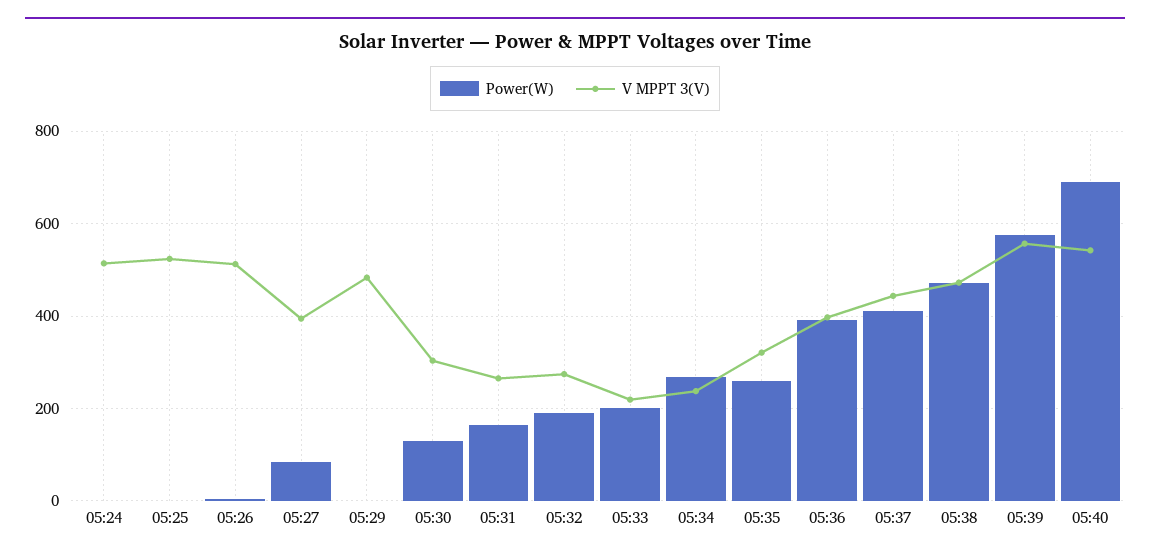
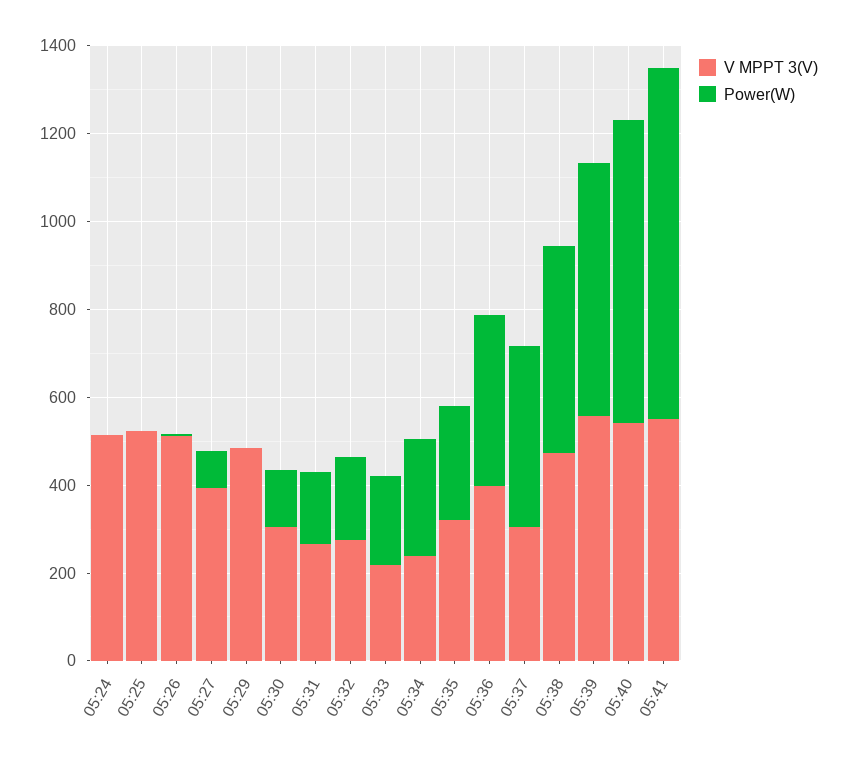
V MPPT 3(V), 05:37: 440 -> 300
V MPPT 3(V), 05:41: none -> 550
Power(W), 05:41: none -> 800

